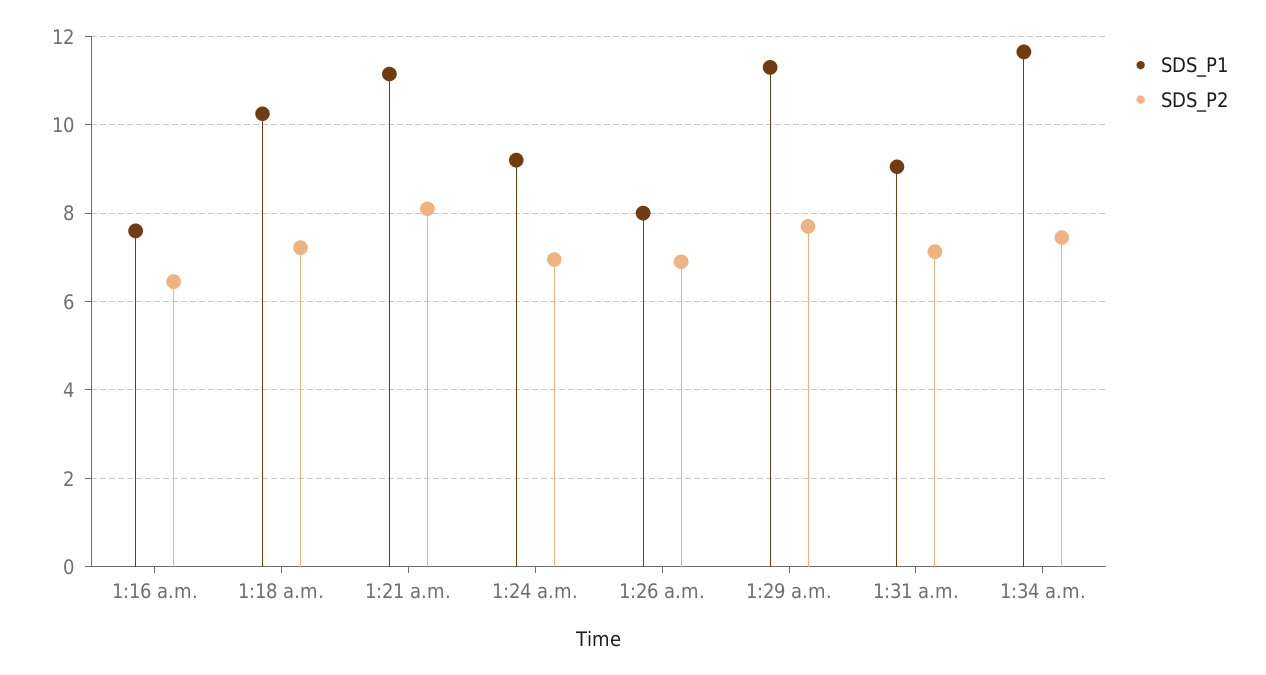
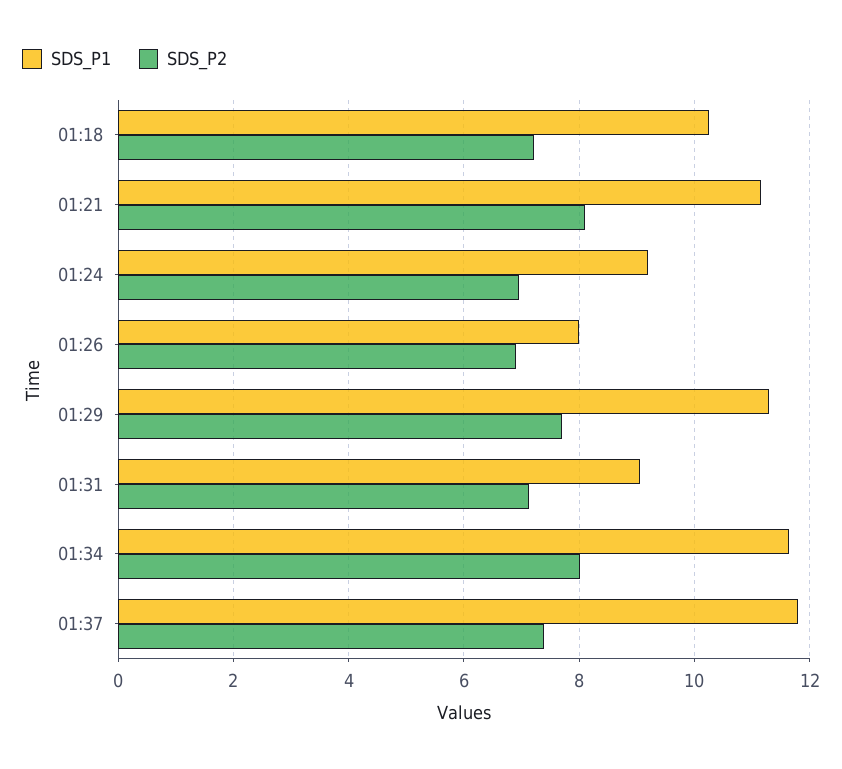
SDS_P1, 1:16 a.m.: 7.6 -> none
SDS_P2, 1:16 a.m.: 6.4 -> none
SDS_P2, 1:34 a.m.: 7.4 -> 8
SDS_P1, 01:37: none -> 11.8
SDS_P2, 01:37: none -> 7.4

